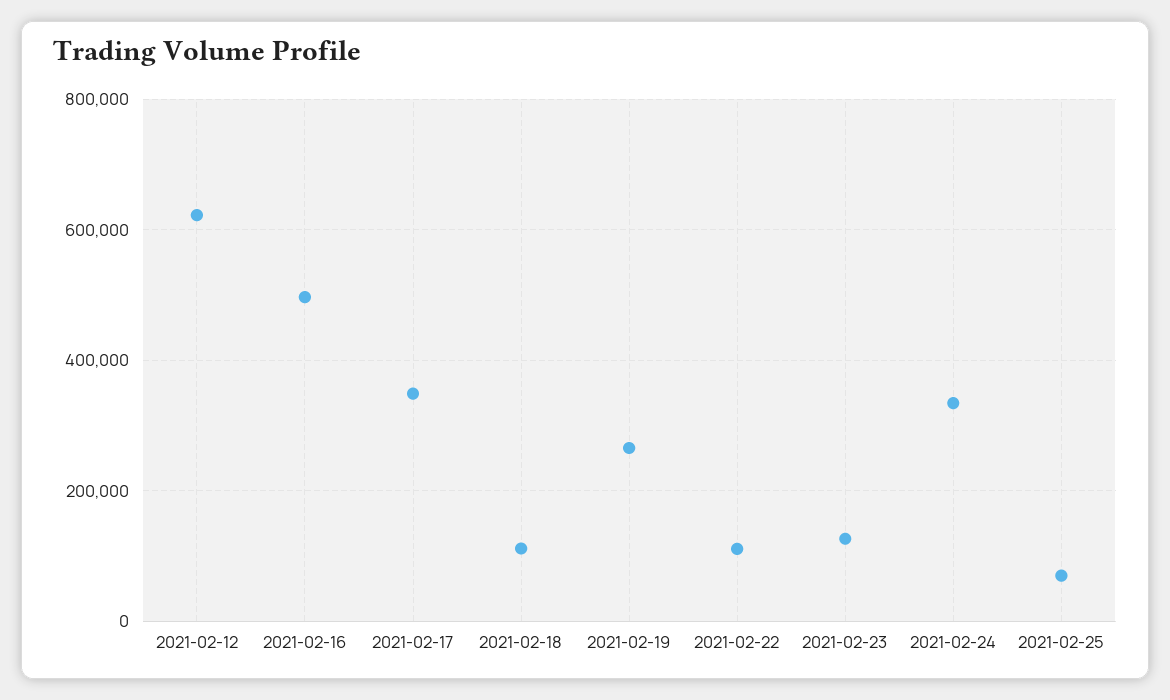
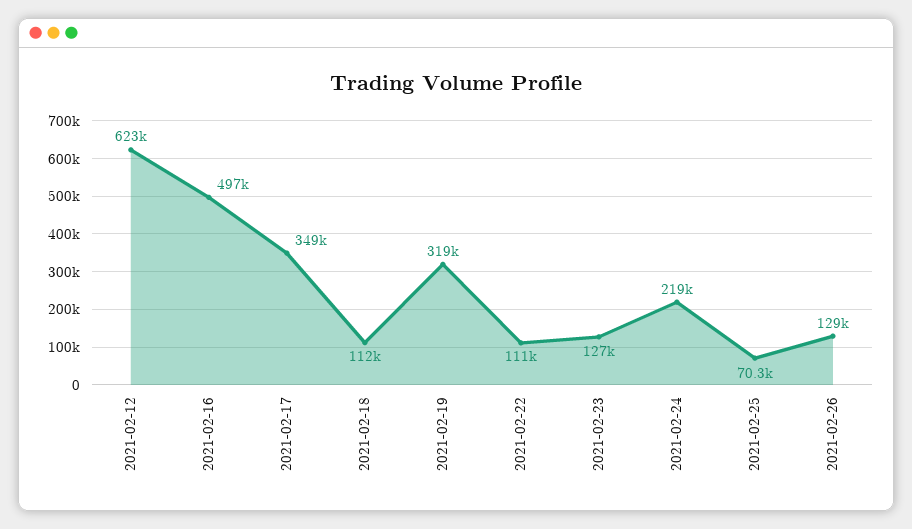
2021-02-19: 260000 -> 319000
2021-02-24: 340000 -> 219000
2021-02-26: none -> 129000

